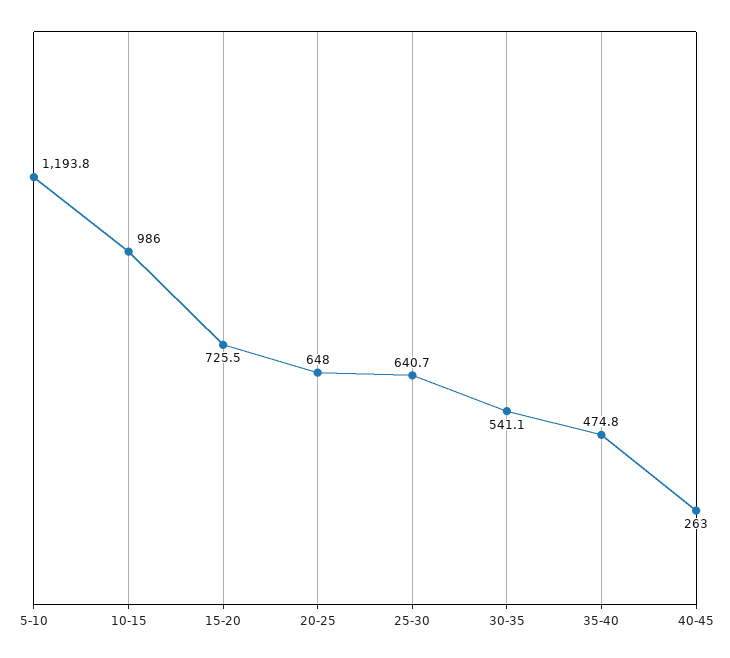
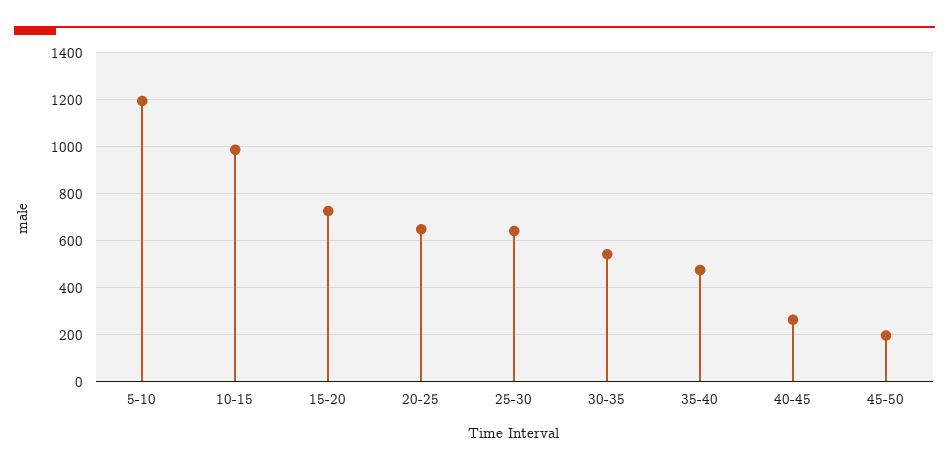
45-50: none -> 200

